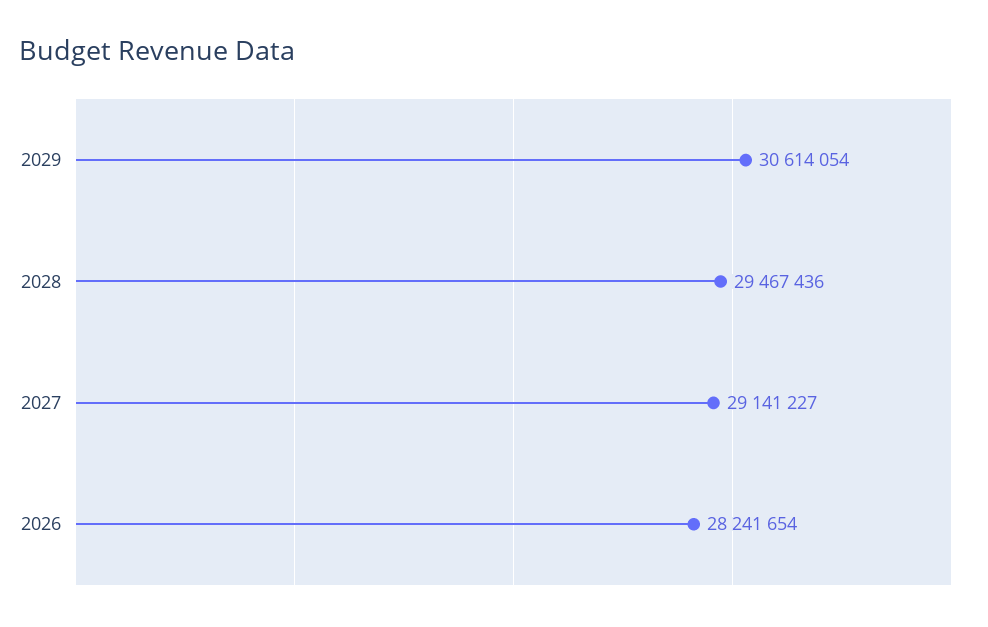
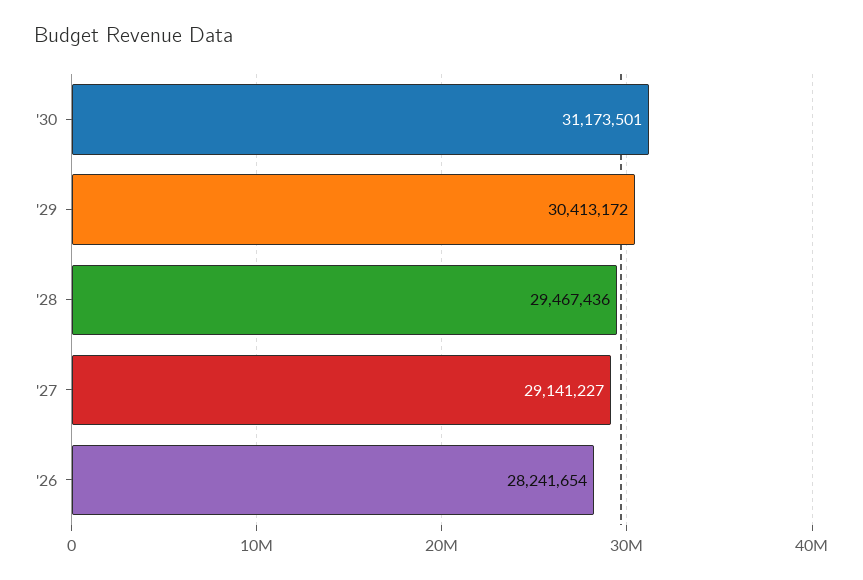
2029: 30614054 -> 30413172
'30: none -> 31173501

